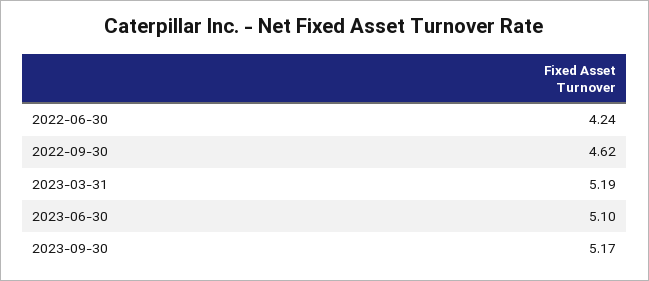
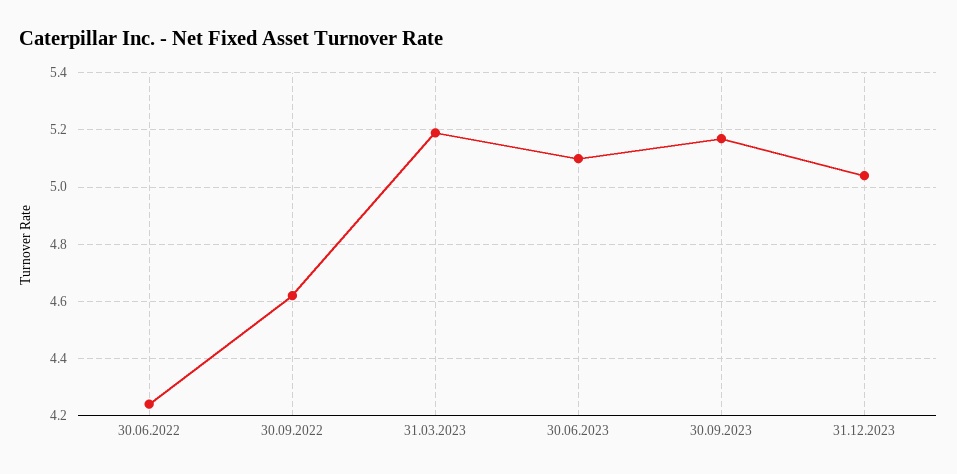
31.12.2023: none -> 5.05

